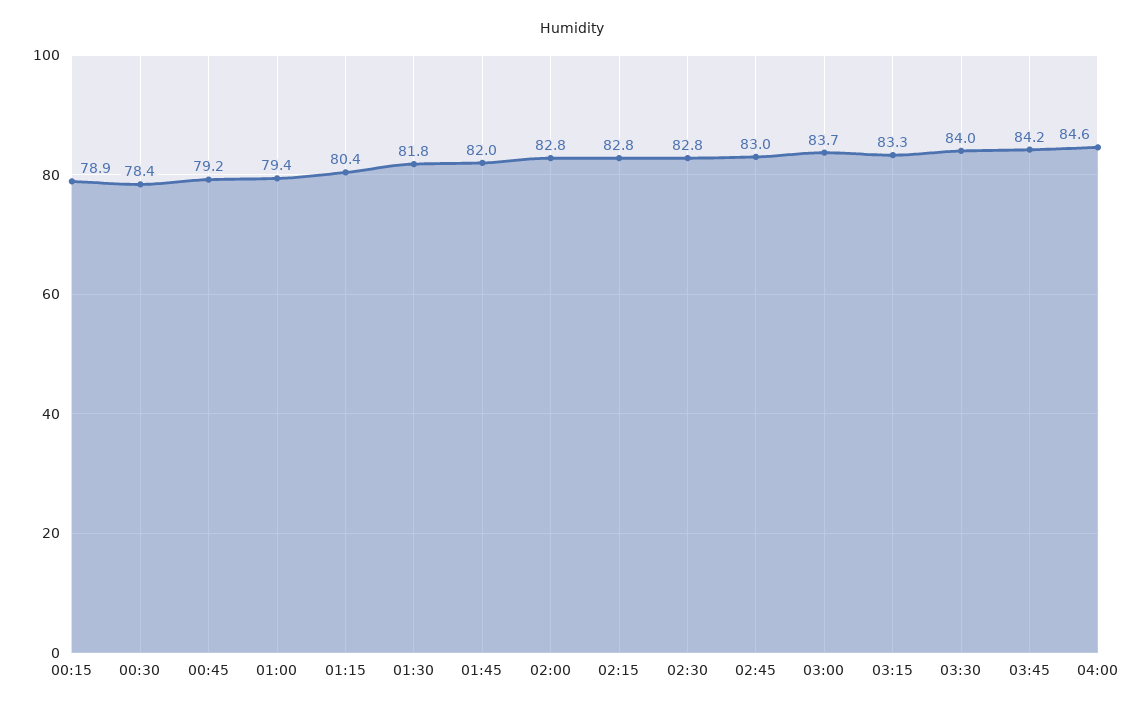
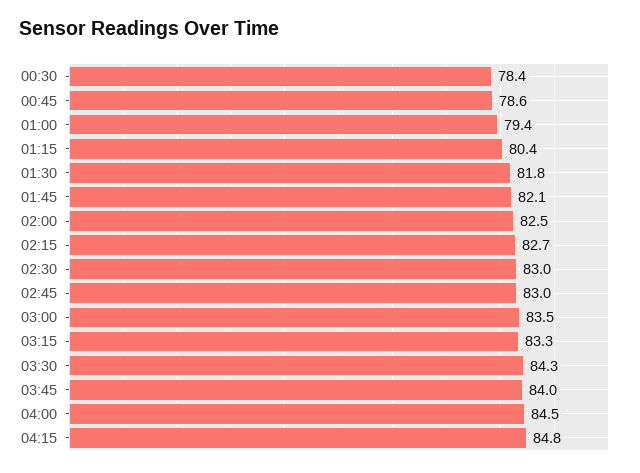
00:15: 78.9 -> none
00:45: 79.2 -> 78.6
01:45: 82 -> 82.1
02:00: 82.8 -> 82.5
02:15: 82.8 -> 82.7
02:30: 82.8 -> 83
03:00: 83.7 -> 83.5
03:30: 84 -> 84.3
03:45: 84.2 -> 84
04:00: 84.6 -> 84.5
04:15: none -> 84.8

